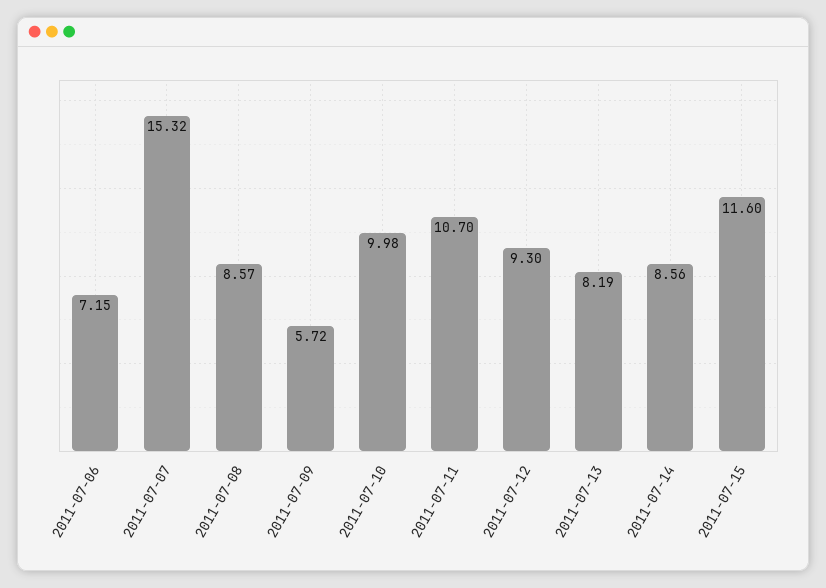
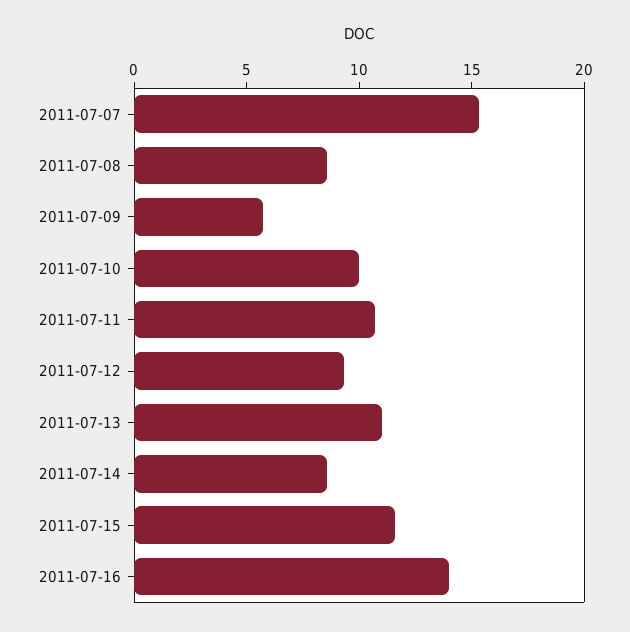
2011-07-06: 7.15 -> none
2011-07-13: 8.19 -> 11
2011-07-16: none -> 14

